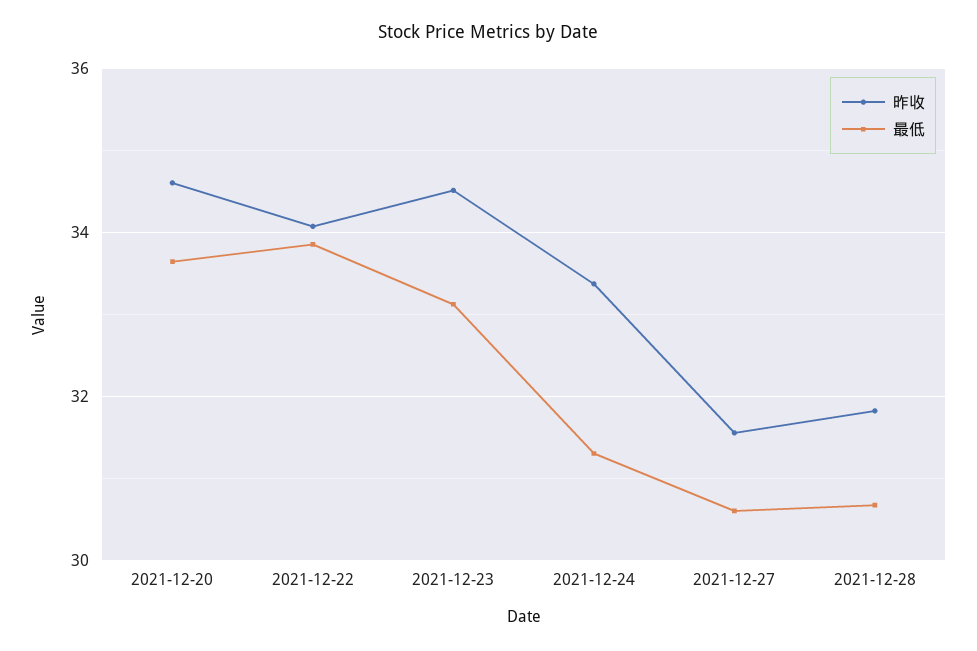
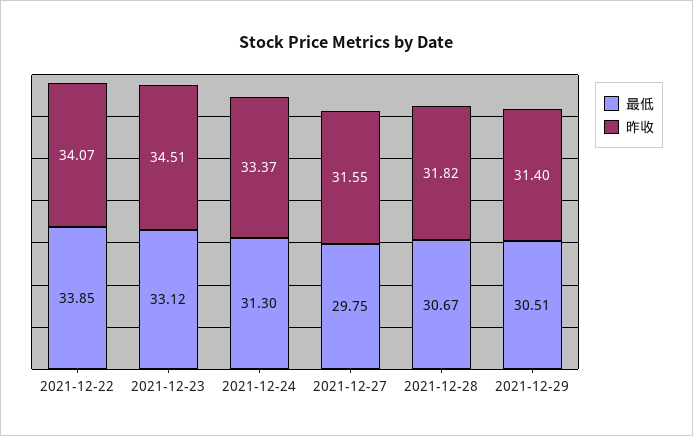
昨收, 2021-12-20: 34.6 -> none
最低, 2021-12-20: 33.6 -> none
最低, 2021-12-27: 30.6 -> 29.75
最低, 2021-12-29: none -> 30.51
昨收, 2021-12-29: none -> 31.4

